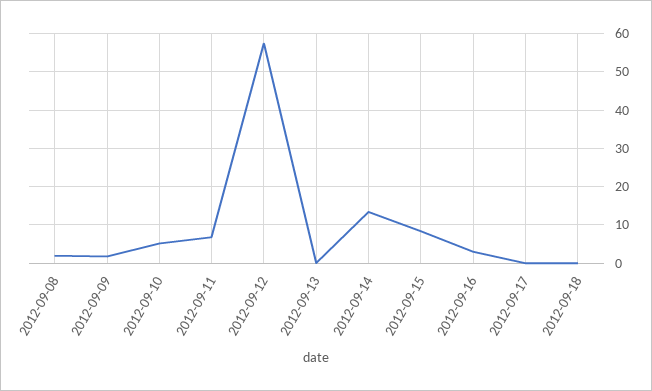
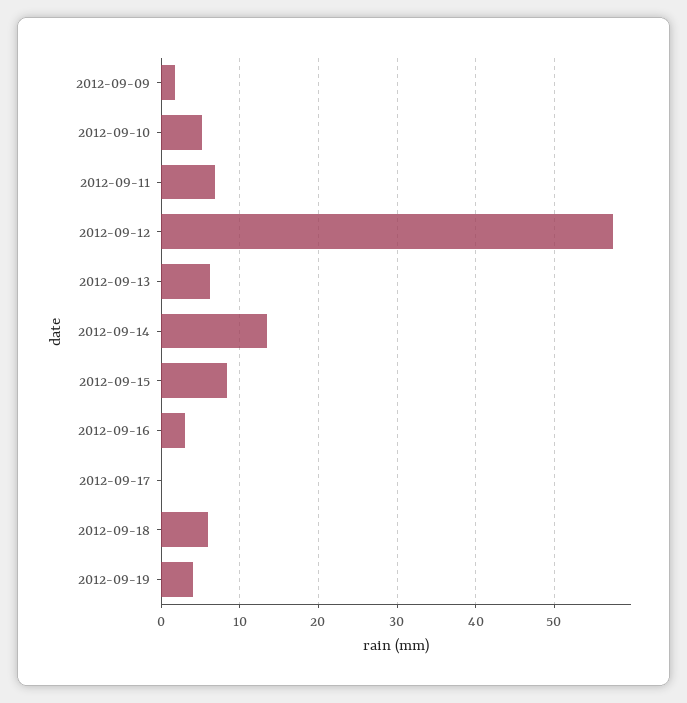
2012-09-08: 2 -> none
2012-09-13: 0 -> 6
2012-09-18: 0 -> 6
2012-09-19: none -> 4

